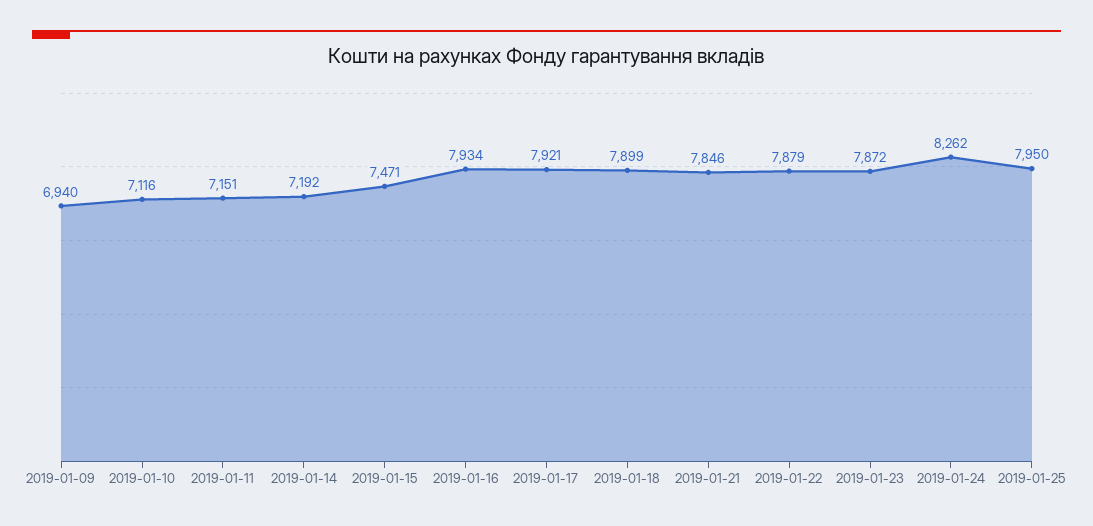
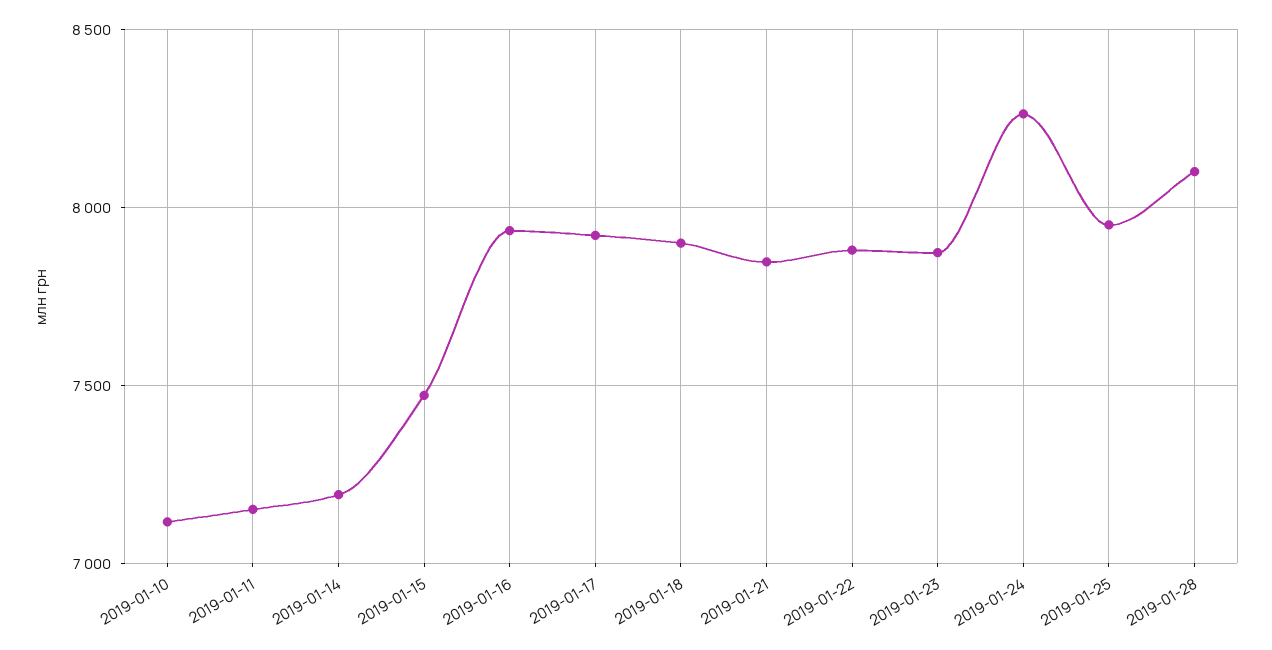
2019-01-09: 6940 -> none
2019-01-28: none -> 8100

